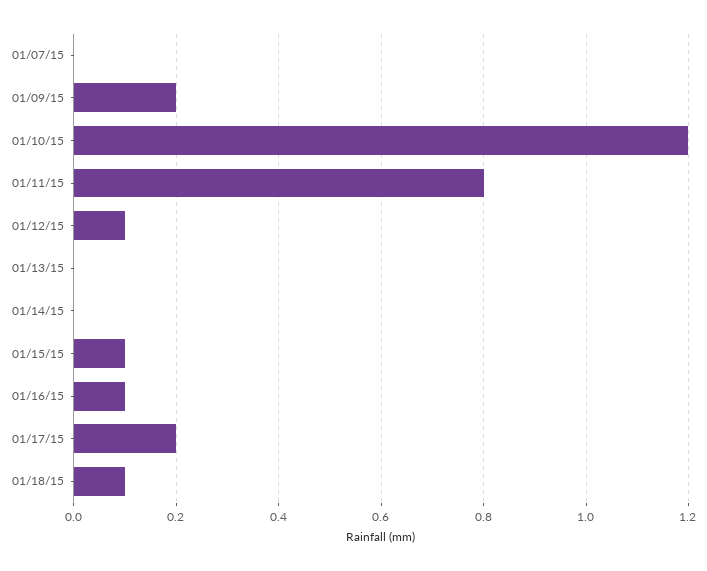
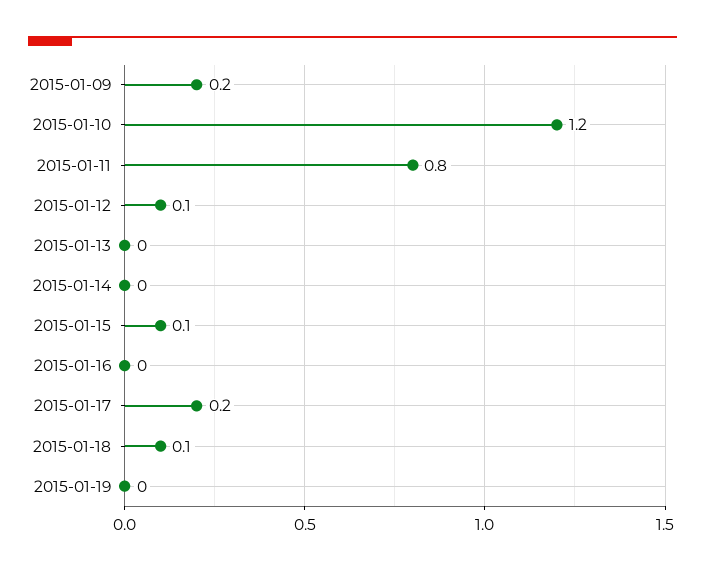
01/07/15: 0 -> none
01/16/15: 0.1 -> 0
2015-01-19: none -> 0

